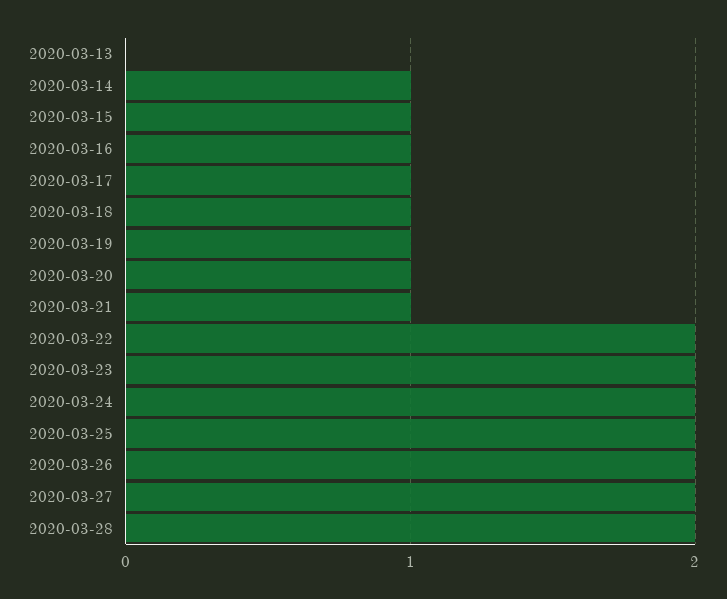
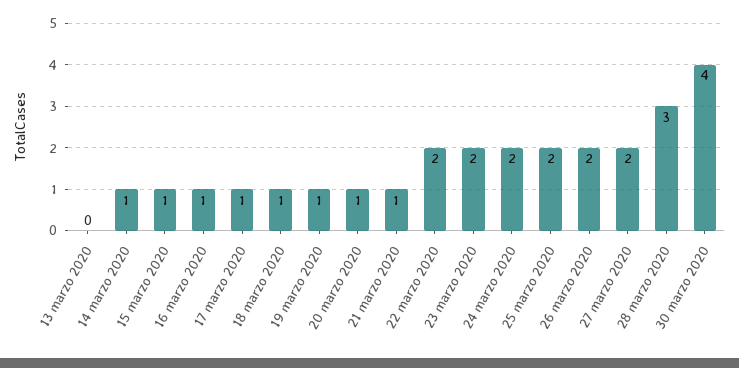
2020-03-28: 2 -> 3
30 marzo 2020: none -> 4

